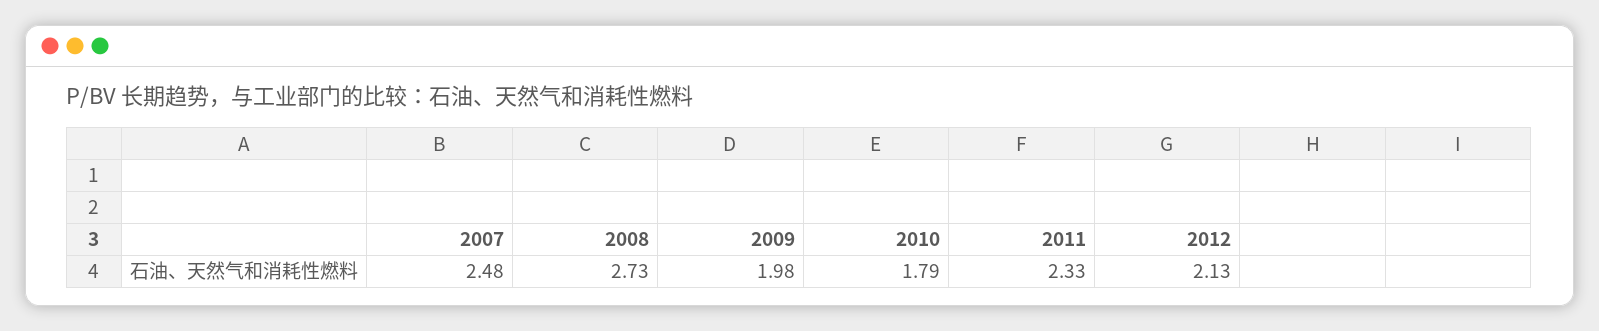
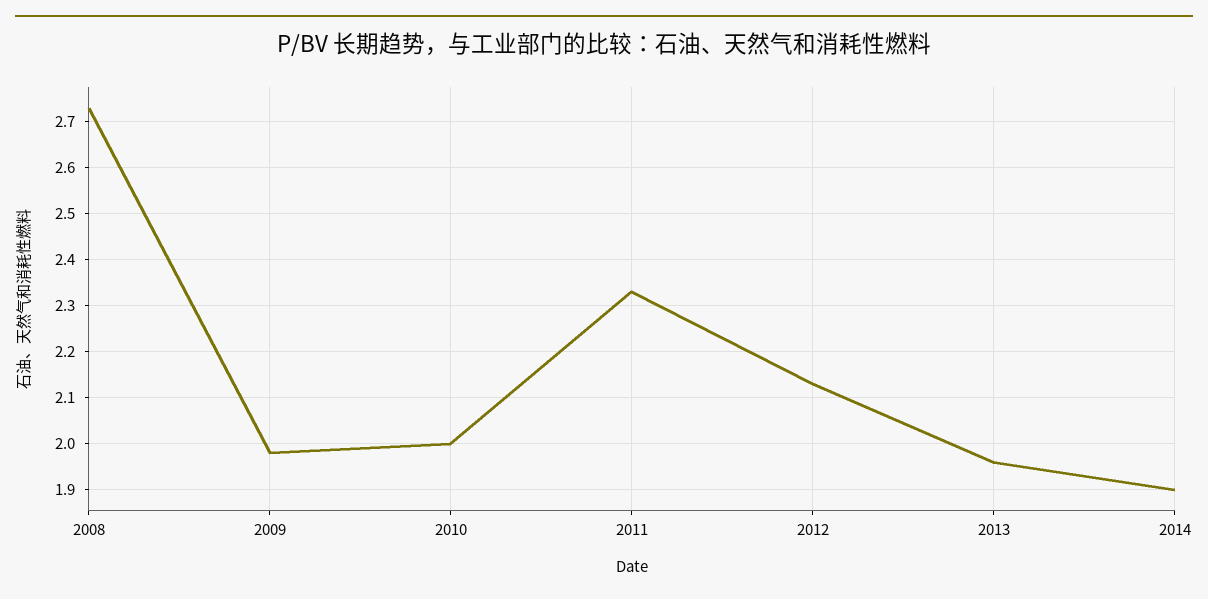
2007: 2.48 -> none
2010: 1.79 -> 2
2013: none -> 1.95
2014: none -> 1.9

